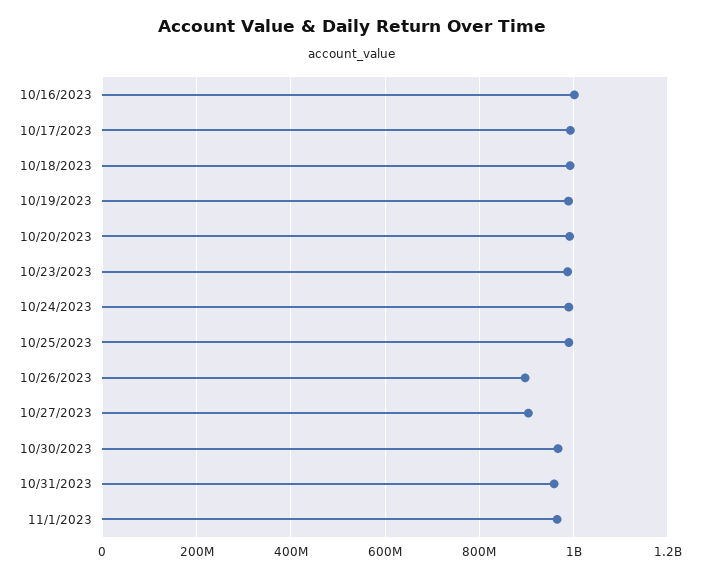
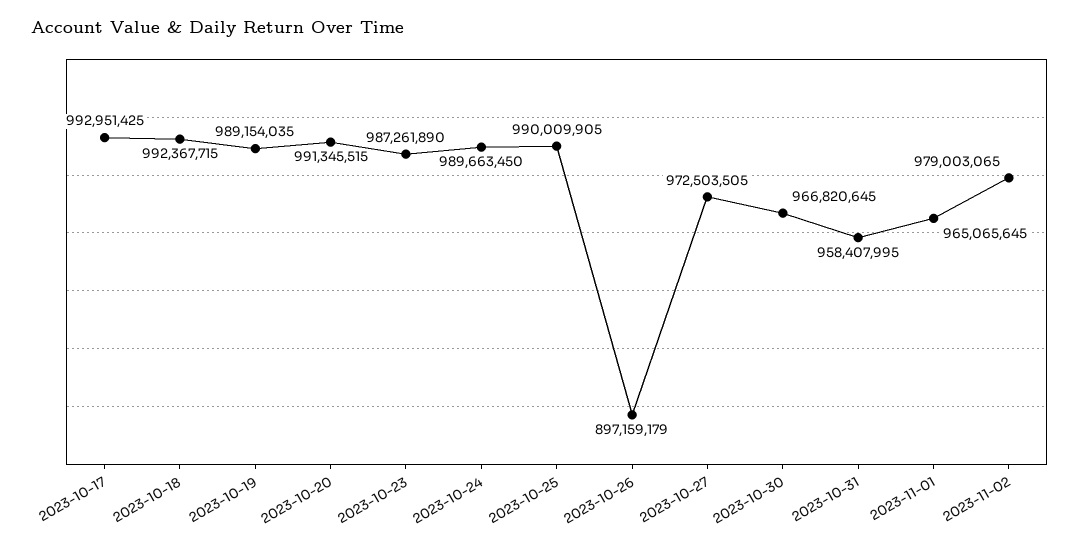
10/16/2023: 1000000000 -> none
10/27/2023: 900000000 -> 972503505
2023-11-02: none -> 979003065

